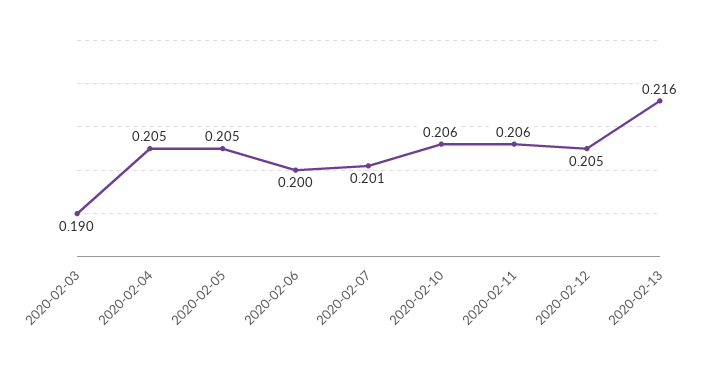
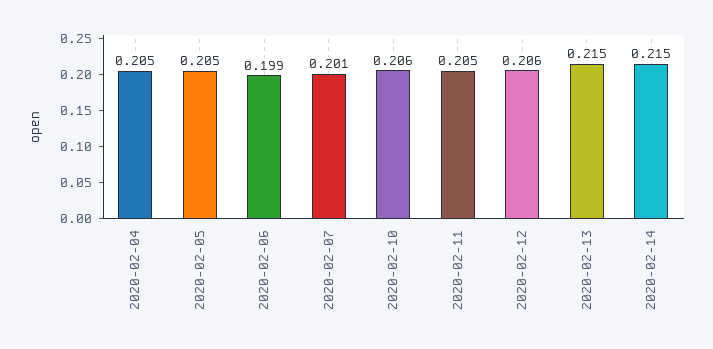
2020-02-03: 0.19 -> none
2020-02-06: 0.2 -> 0.199
2020-02-11: 0.206 -> 0.205
2020-02-12: 0.205 -> 0.206
2020-02-13: 0.216 -> 0.215
2020-02-14: none -> 0.215

